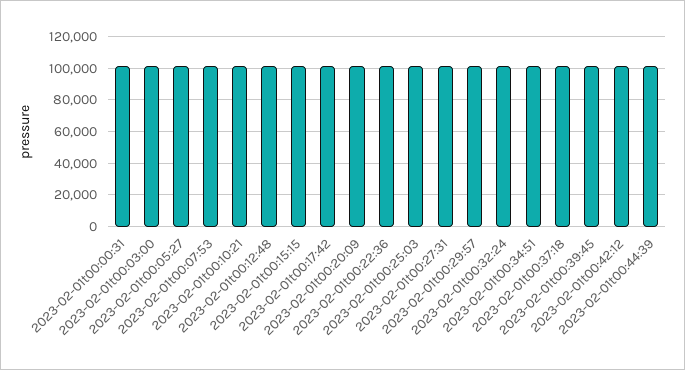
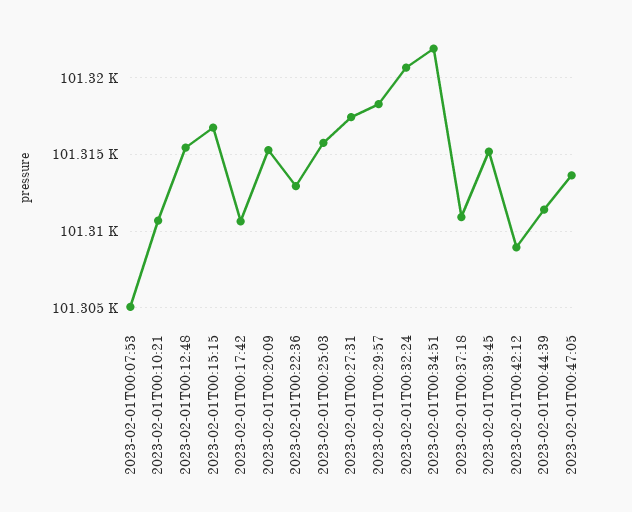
2023-02-01t00:00:31: 100000 -> none
2023-02-01t00:03:00: 100000 -> none
2023-02-01t00:05:27: 100000 -> none
2023-02-01T00:47:05: none -> 101313.5

